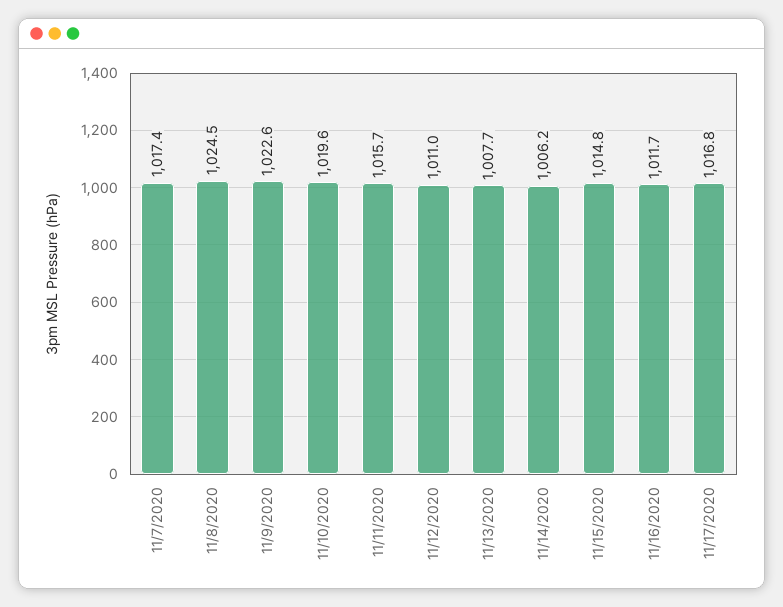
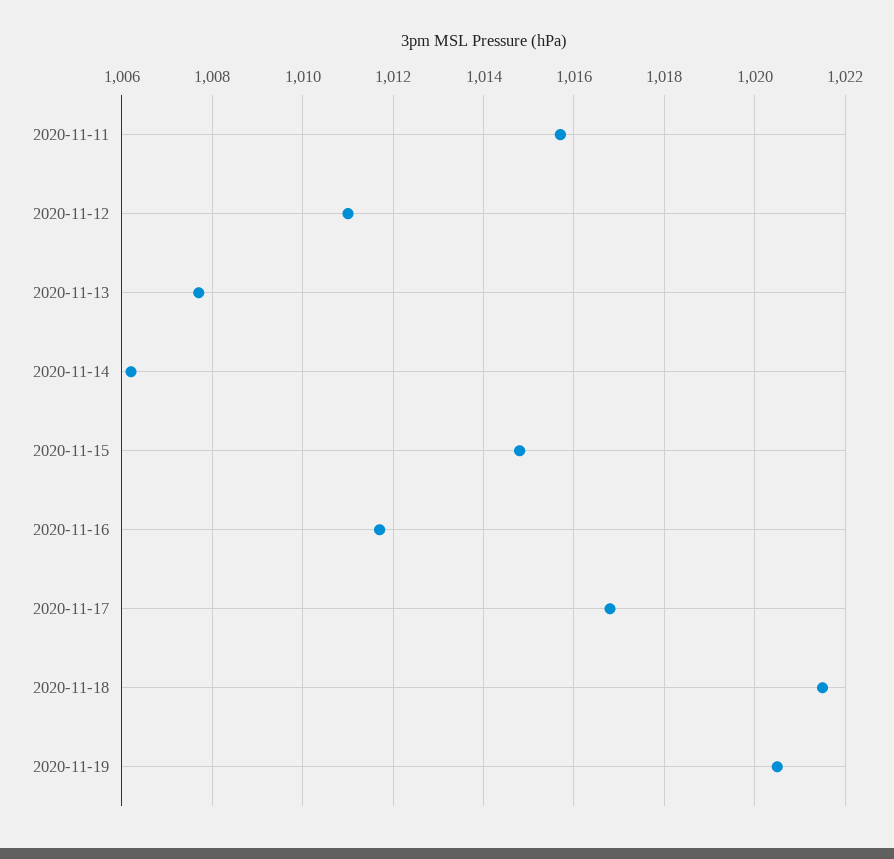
11/7/2020: 1017.4 -> none
11/8/2020: 1024.5 -> none
11/9/2020: 1022.6 -> none
11/10/2020: 1019.6 -> none
2020-11-18: none -> 1021.5
2020-11-19: none -> 1020.5

